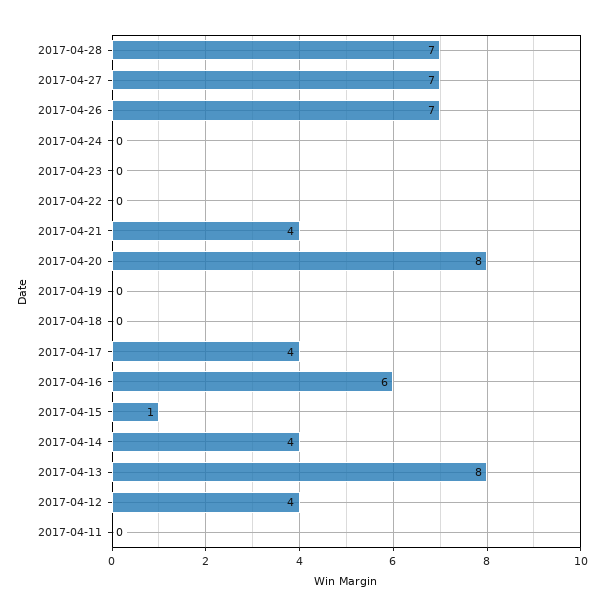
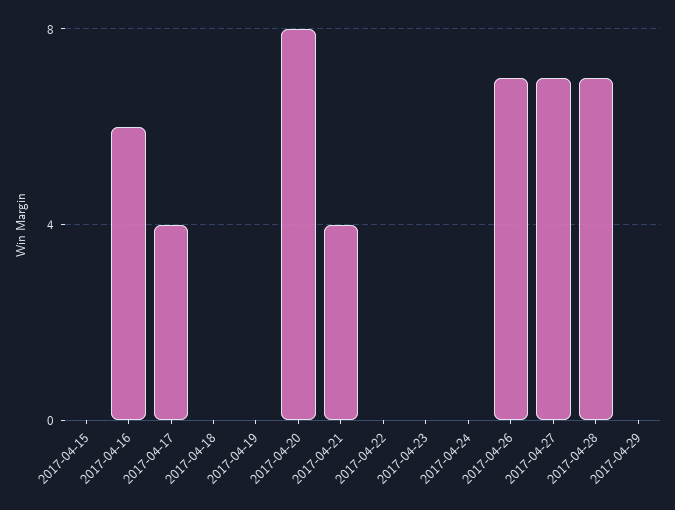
2017-04-15: 1 -> 0
2017-04-14: 4 -> none
2017-04-13: 8 -> none
2017-04-12: 4 -> none
2017-04-11: 0 -> none
2017-04-29: none -> 0

